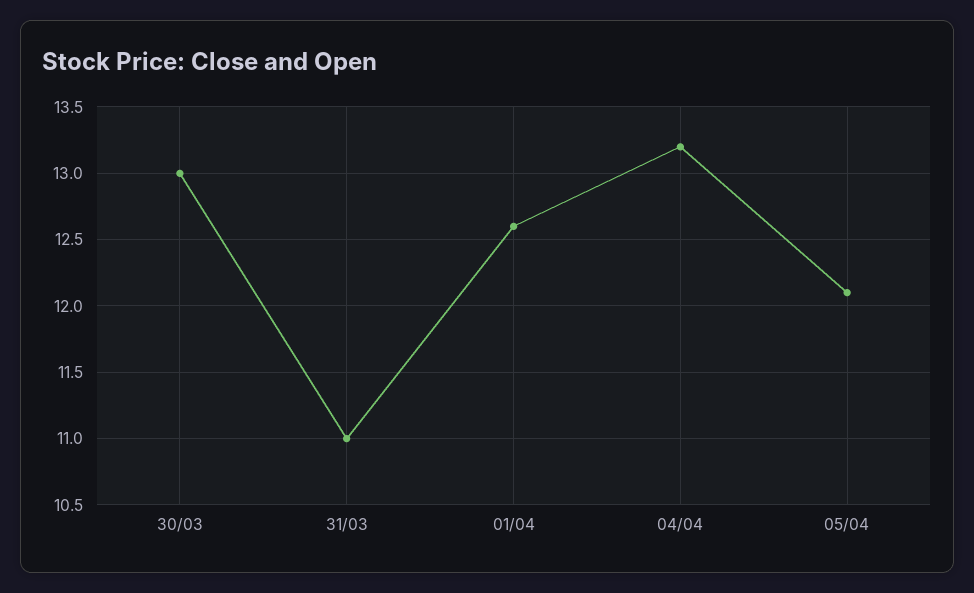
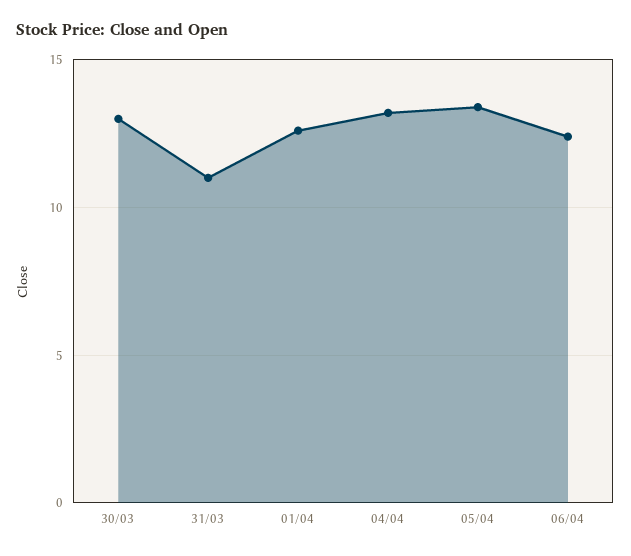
05/04: 12.1 -> 13.5
06/04: none -> 12.5

